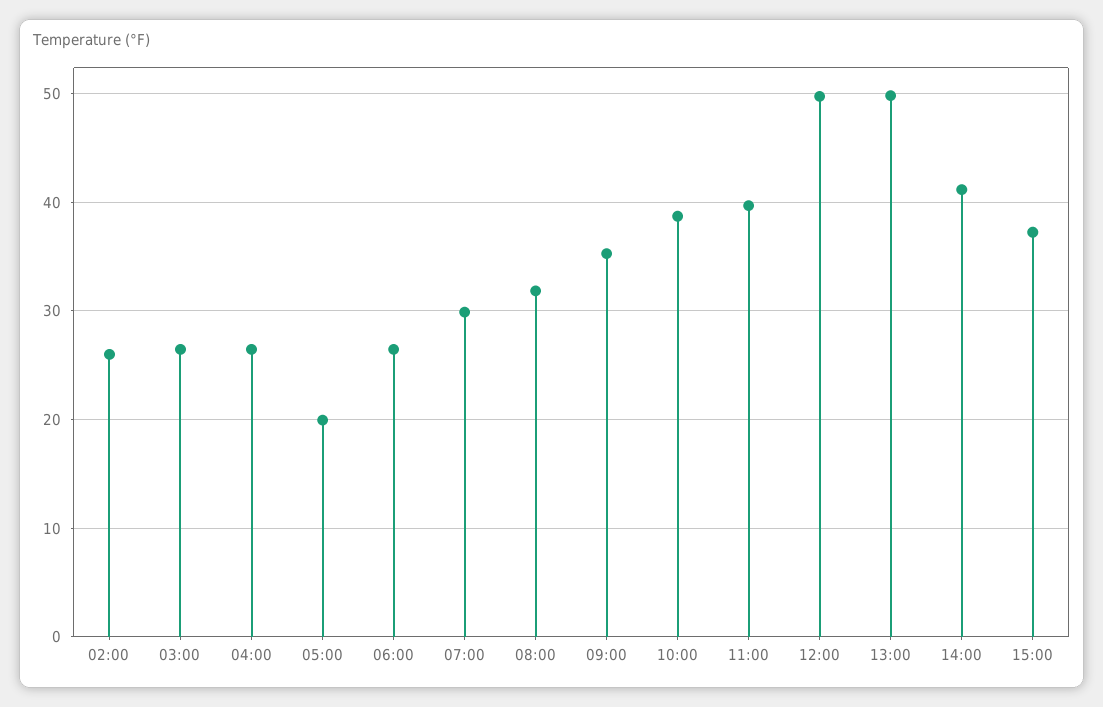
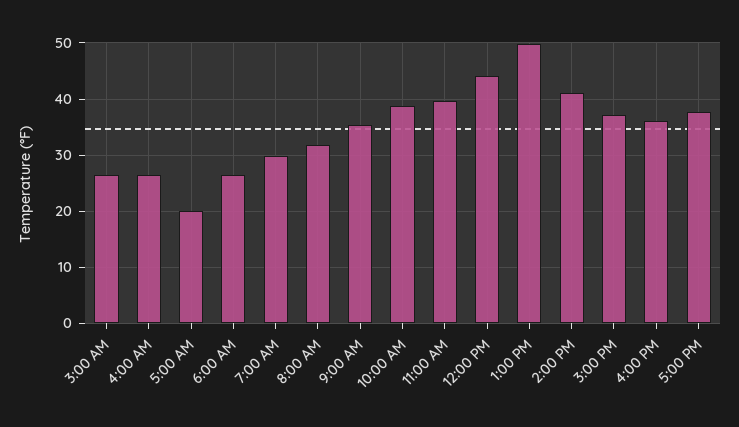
02:00: 26 -> none
12:00: 50 -> 44
4:00 PM: none -> 36
5:00 PM: none -> 38

